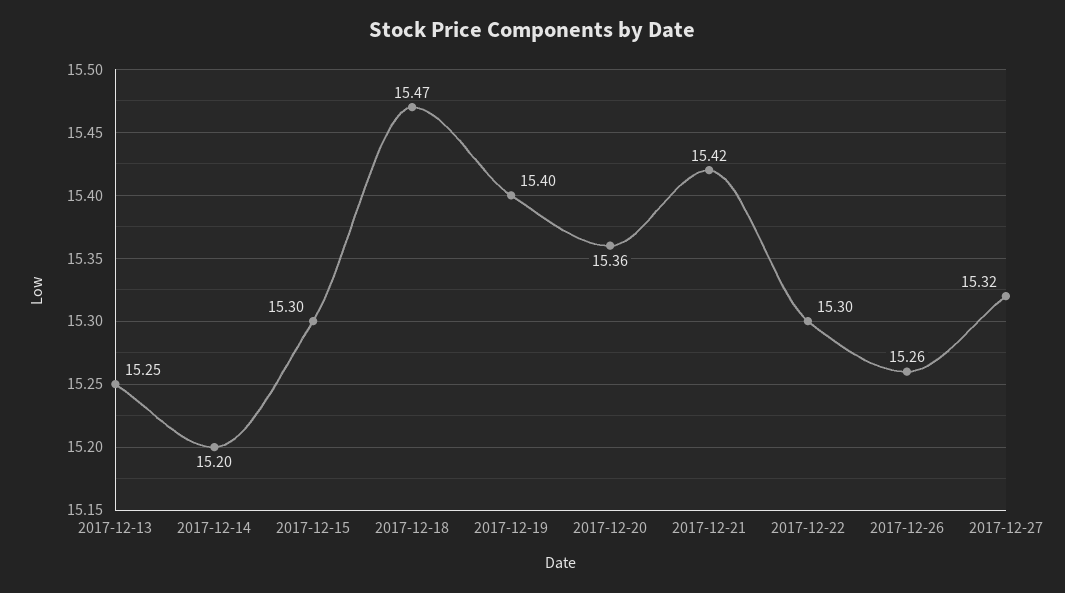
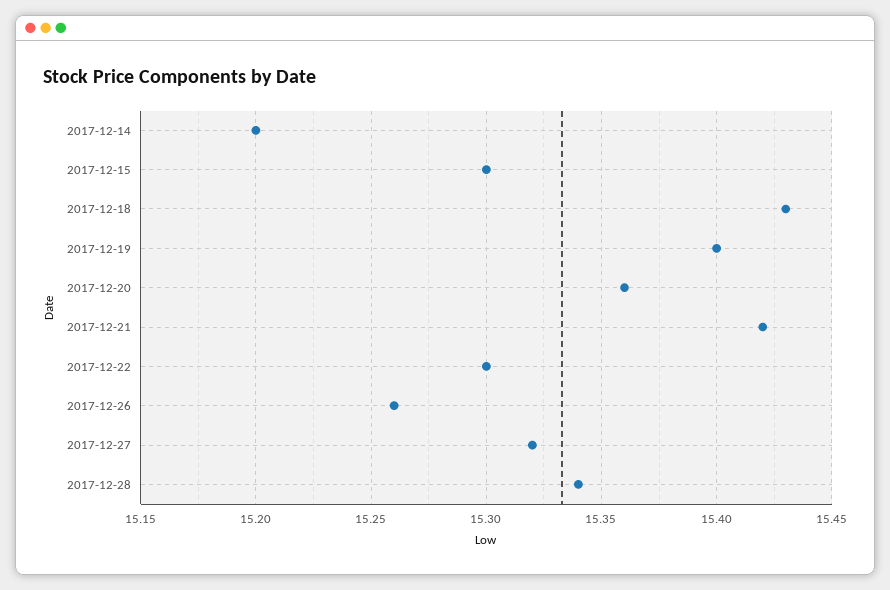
2017-12-13: 15.25 -> none
2017-12-18: 15.47 -> 15.43
2017-12-28: none -> 15.34

